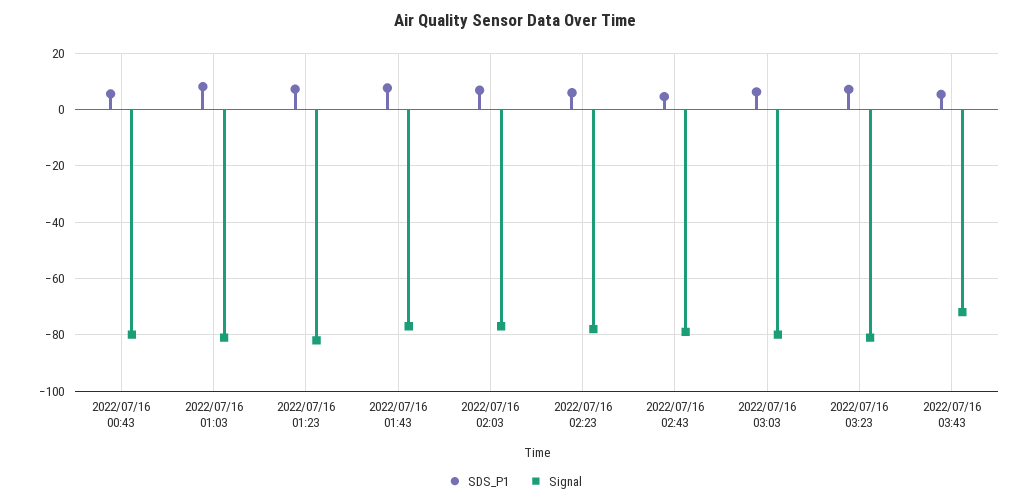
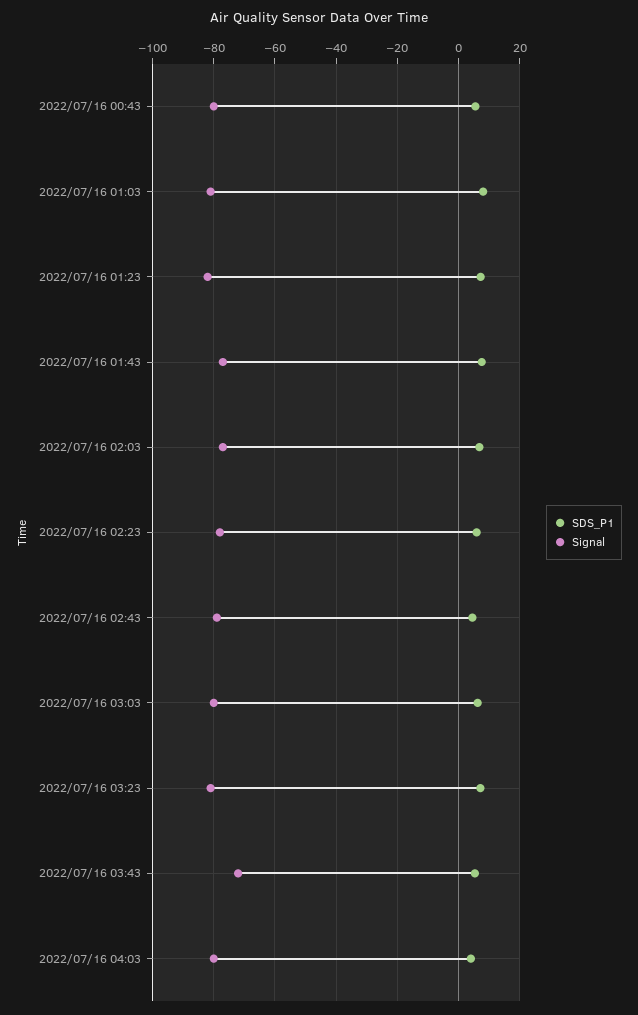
SDS_P1, 2022/07/16 04:03: none -> 4
Signal, 2022/07/16 04:03: none -> -80

